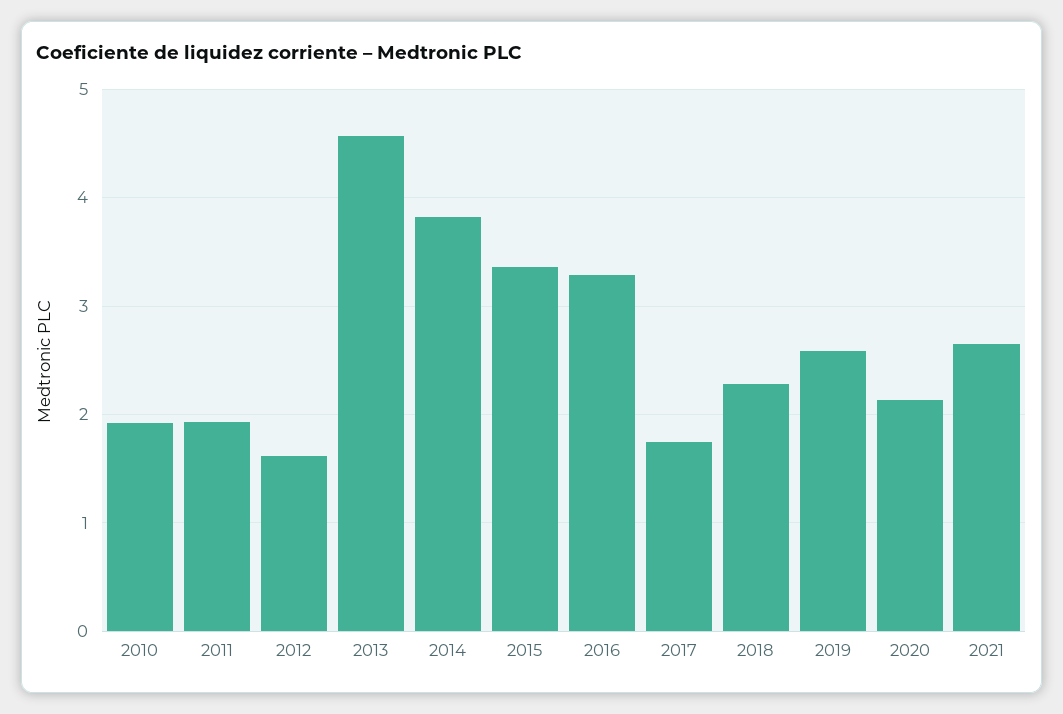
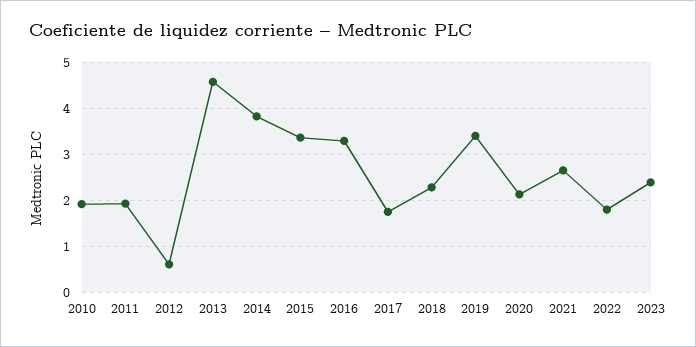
2012: 1.6 -> 0.6
2019: 2.6 -> 3.4
2022: none -> 1.8
2023: none -> 2.4

